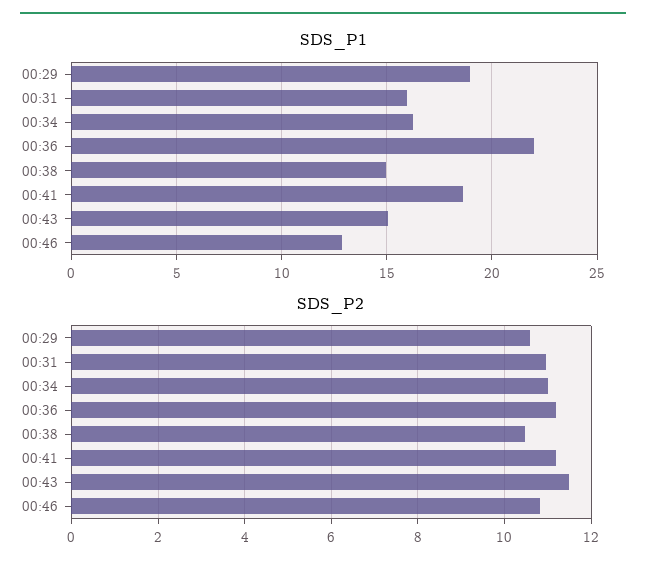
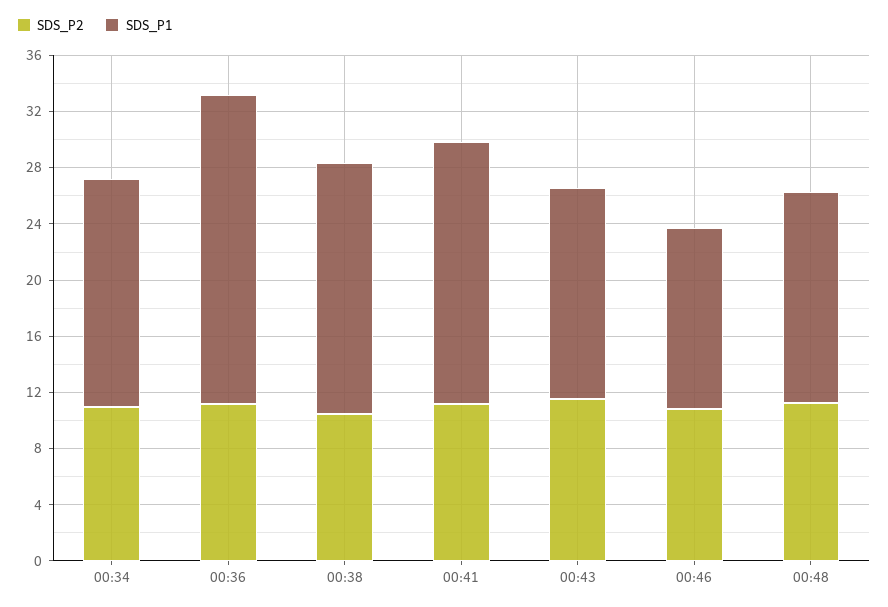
SDS_P1, 00:29: 19 -> none
SDS_P1, 00:31: 16 -> none
SDS_P1, 00:38: 15 -> 18
SDS_P2, 00:29: 10.6 -> none
SDS_P2, 00:31: 11 -> none
SDS_P2, 00:48: none -> 11
SDS_P1, 00:48: none -> 15

